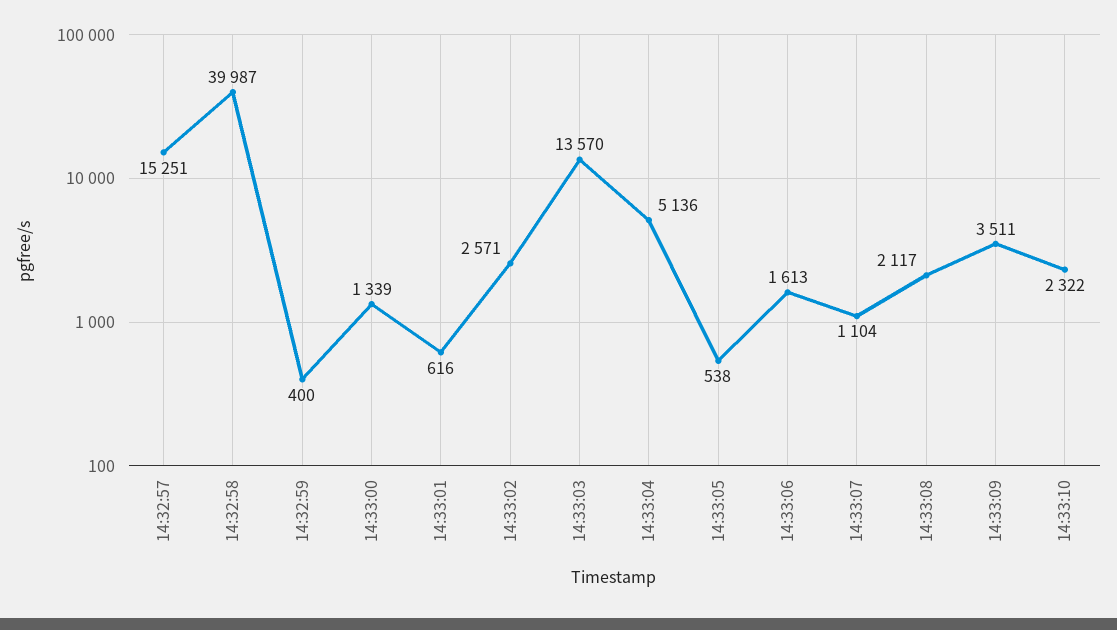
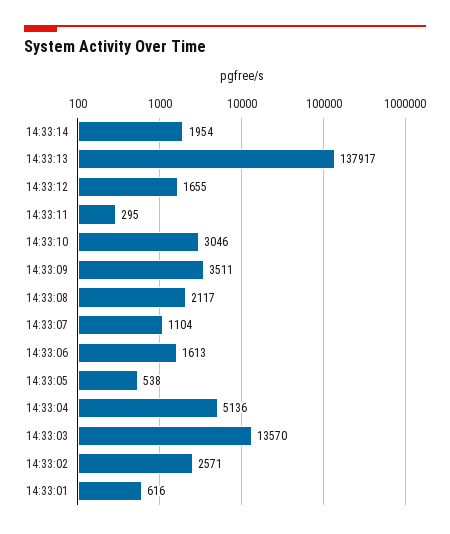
14:32:57: 15251 -> none
14:32:58: 39987 -> none
14:32:59: 400 -> none
14:33:00: 1339 -> none
14:33:10: 2322 -> 3046
14:33:14: none -> 1954
14:33:13: none -> 137917
14:33:12: none -> 1655
14:33:11: none -> 295

